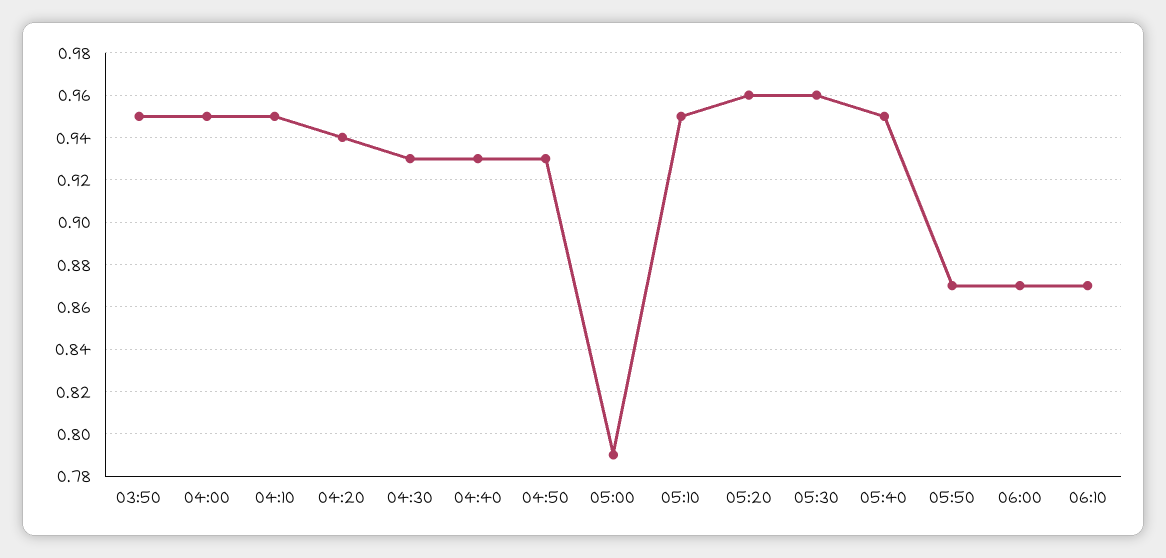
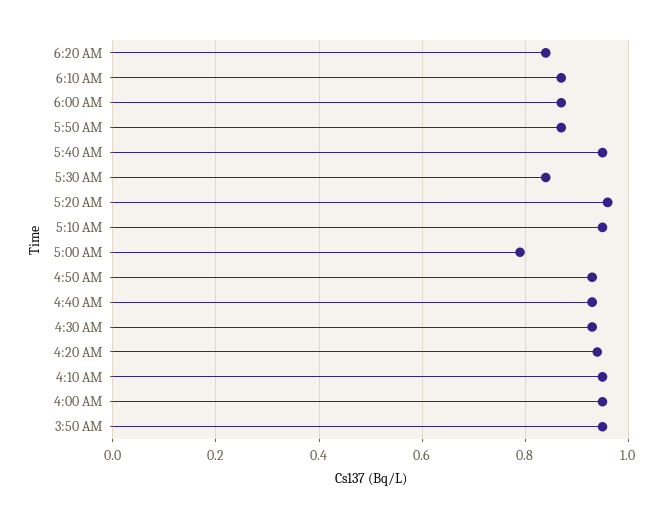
05:30: 0.96 -> 0.85
6:20 AM: none -> 0.85

